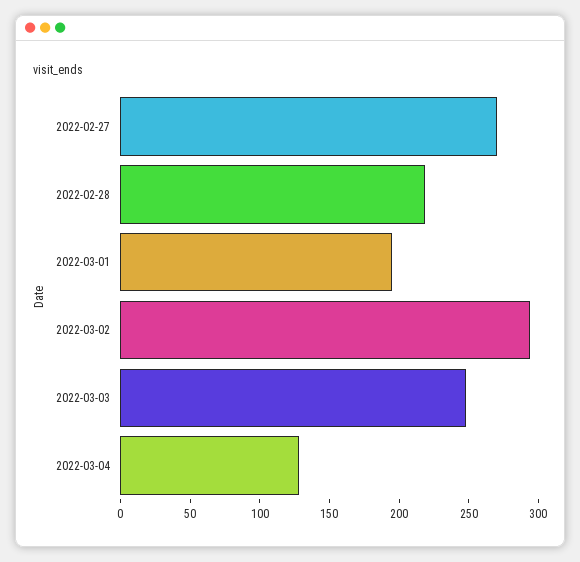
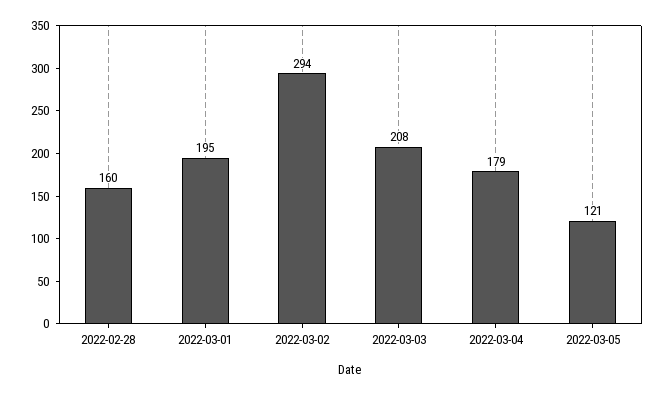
2022-02-27: 270 -> none
2022-02-28: 220 -> 160
2022-03-03: 250 -> 208
2022-03-04: 130 -> 179
2022-03-05: none -> 121

